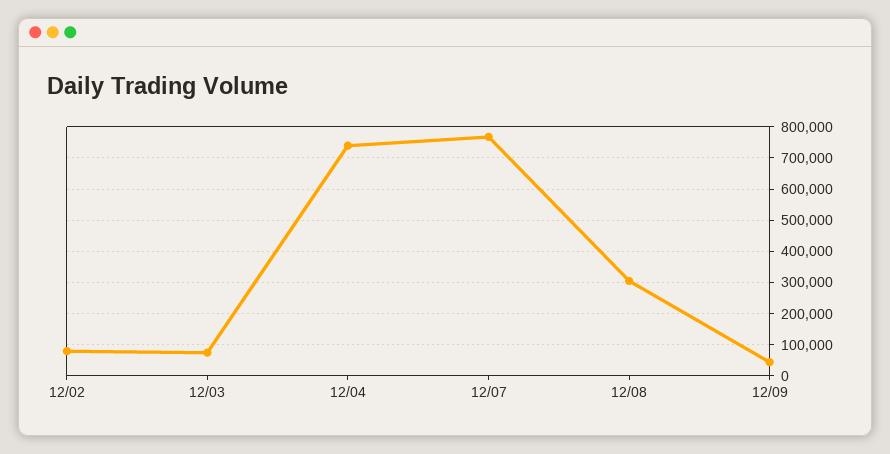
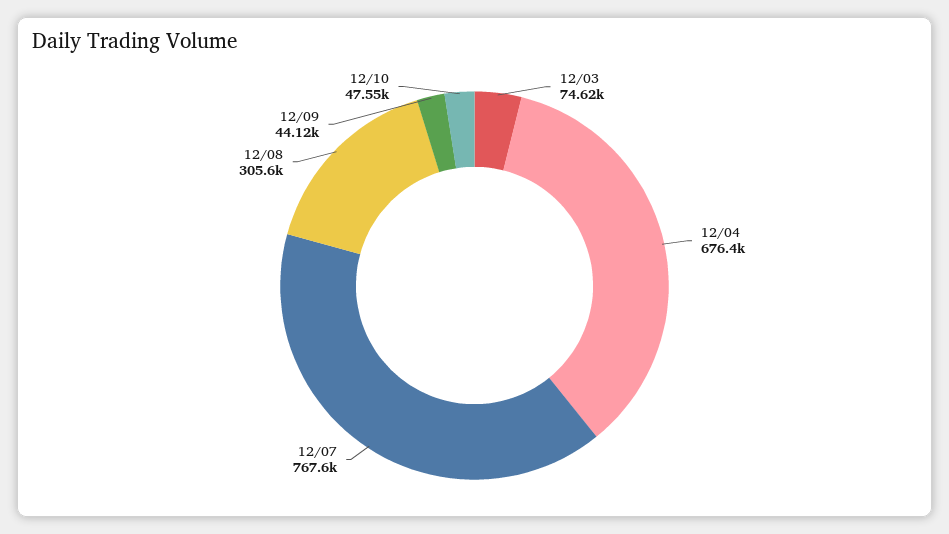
12/02: 80000 -> none
12/04: 740000 -> 676400
12/10: none -> 47550

